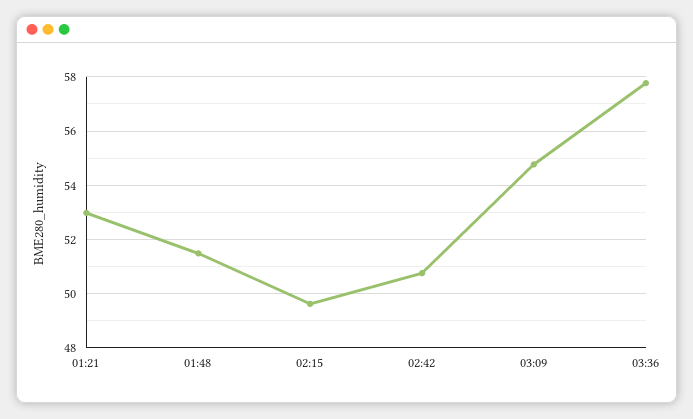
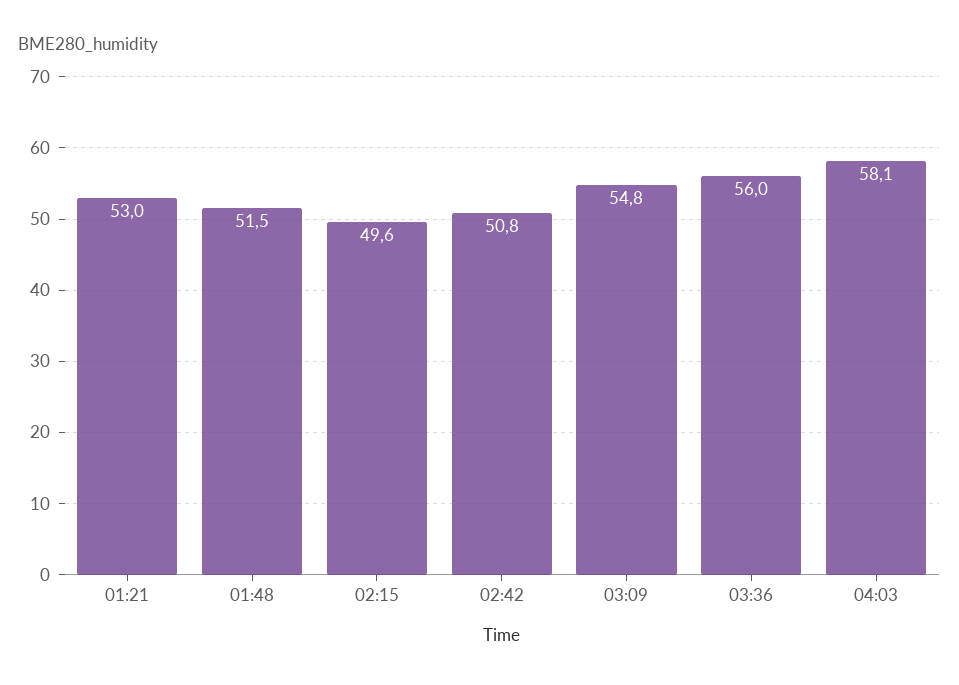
03:36: 57.75 -> 56
04:03: none -> 58.1

